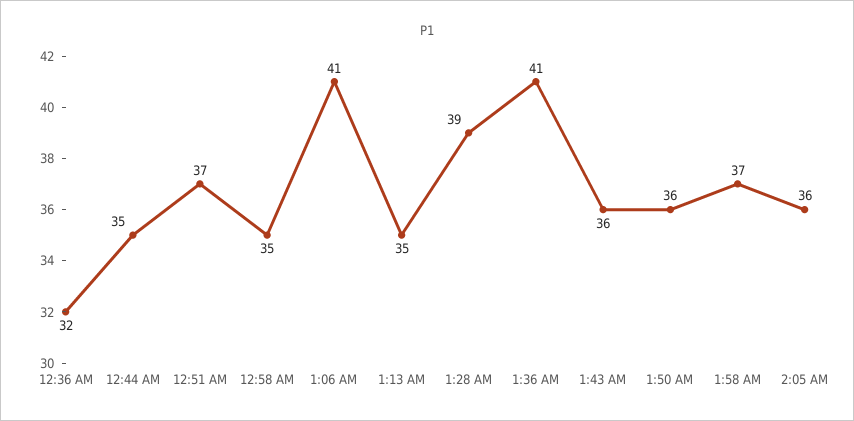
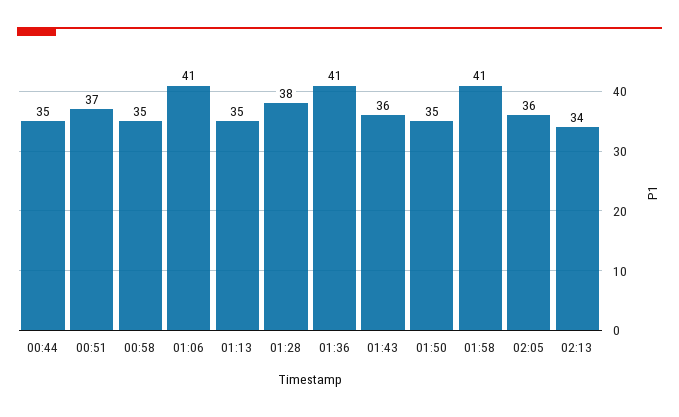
12:36 AM: 32 -> none
1:28 AM: 39 -> 38
1:50 AM: 36 -> 35
1:58 AM: 37 -> 41
02:13: none -> 34

